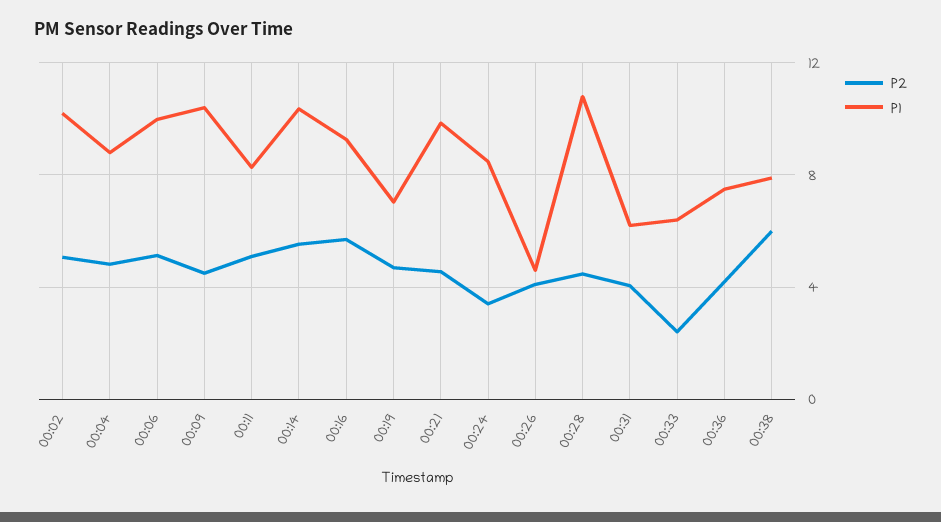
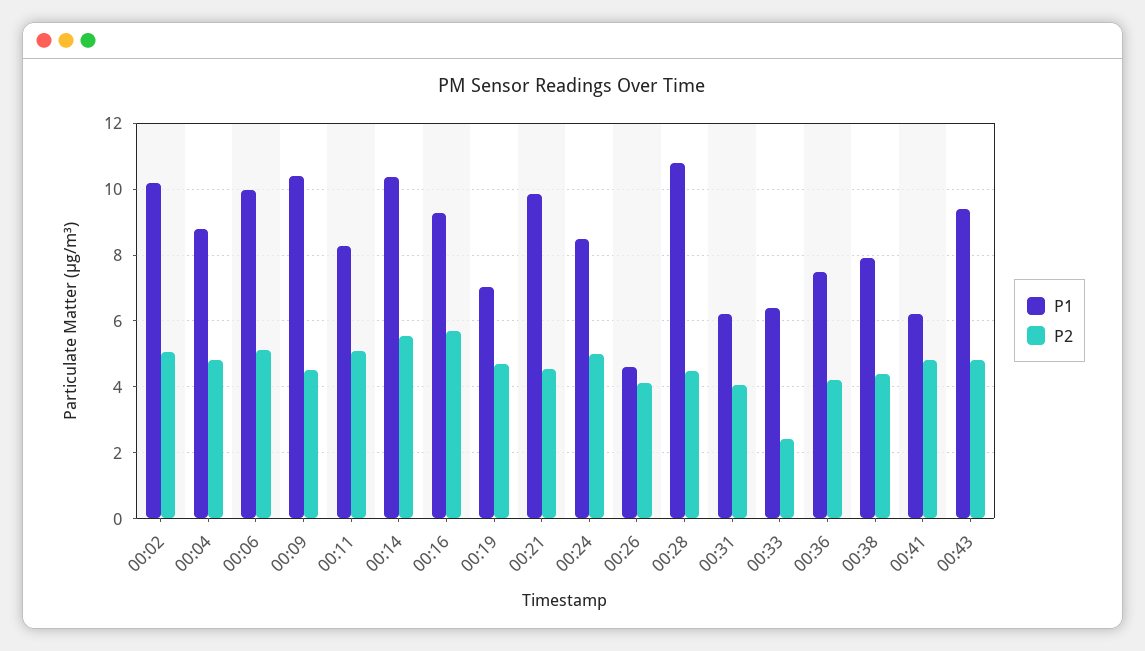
P2, 00:24: 3.5 -> 5
P2, 00:38: 6 -> 4.4
P1, 00:41: none -> 6.2
P2, 00:41: none -> 4.8
P1, 00:43: none -> 9.4
P2, 00:43: none -> 4.8

